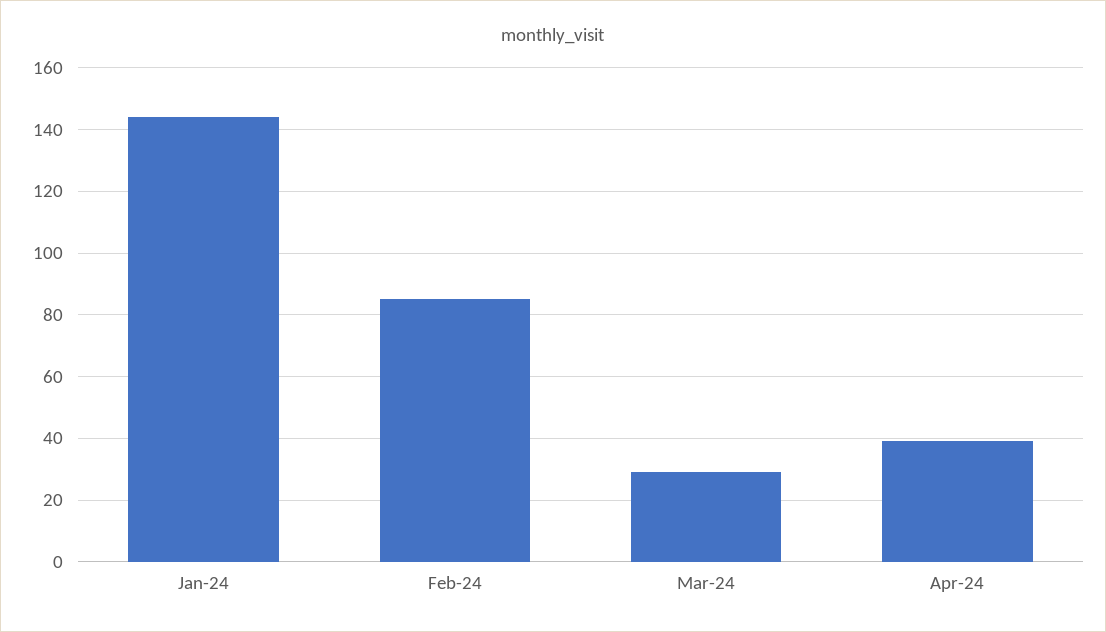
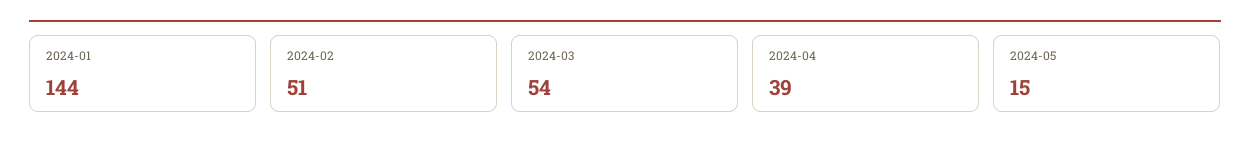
Feb-24: 85 -> 51
Mar-24: 30 -> 54
2024-05: none -> 15

